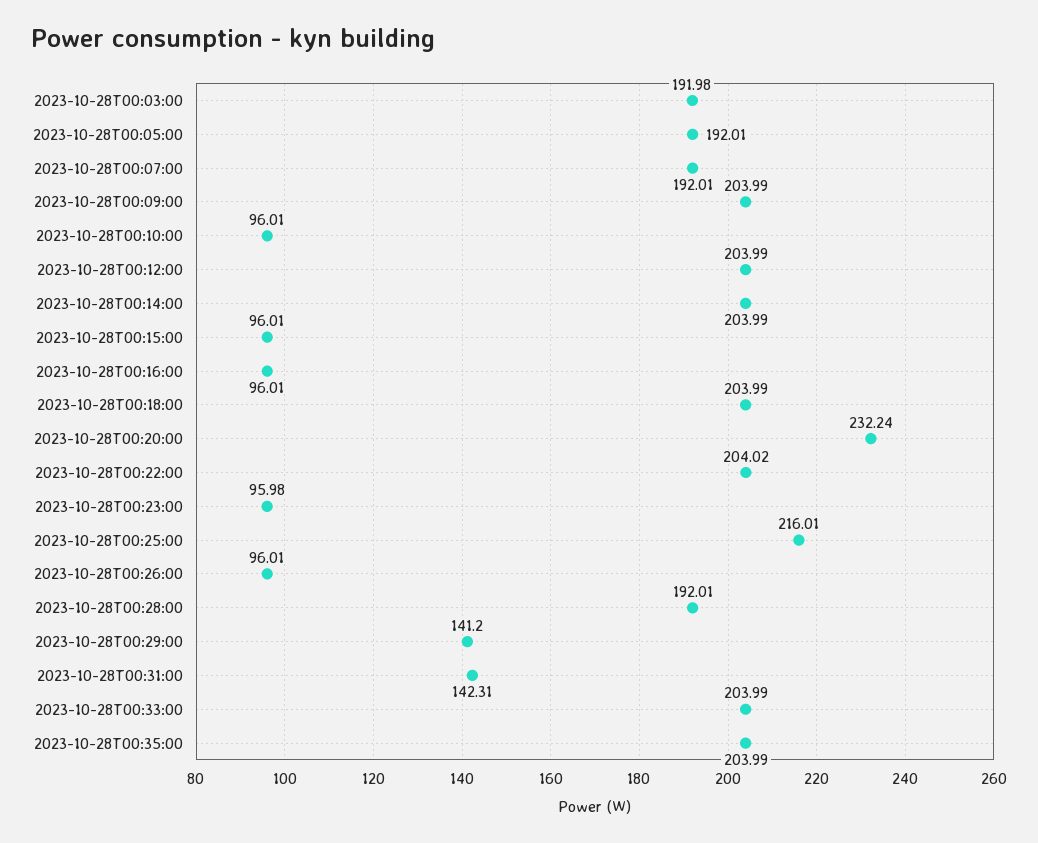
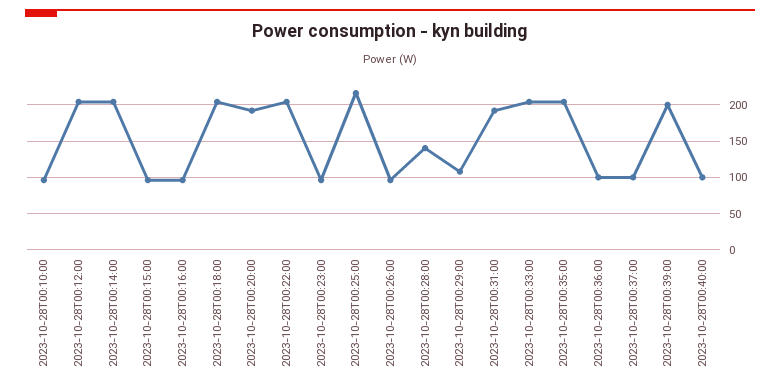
2023-10-28T00:03:00: 191.98 -> none
2023-10-28T00:05:00: 192.01 -> none
2023-10-28T00:07:00: 192.01 -> none
2023-10-28T00:09:00: 203.99 -> none
2023-10-28T00:20:00: 232.24 -> 190
2023-10-28T00:28:00: 192.01 -> 140
2023-10-28T00:29:00: 141.2 -> 110
2023-10-28T00:31:00: 142.31 -> 190
2023-10-28T00:36:00: none -> 100
2023-10-28T00:37:00: none -> 100
2023-10-28T00:39:00: none -> 200
2023-10-28T00:40:00: none -> 100

